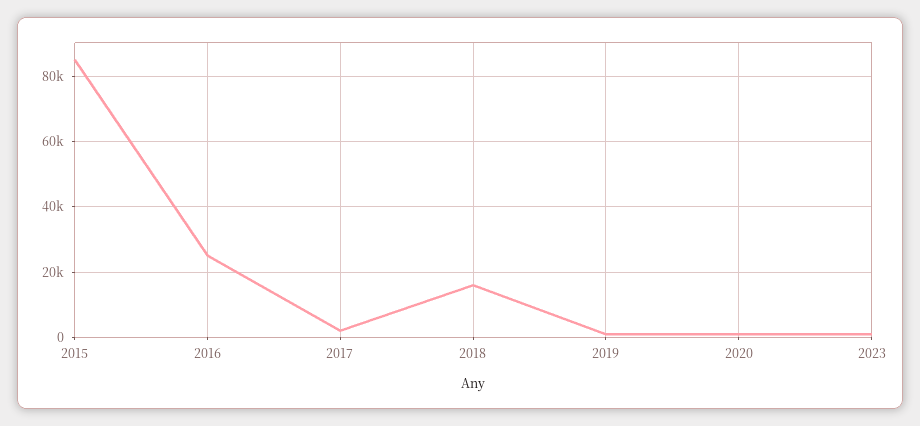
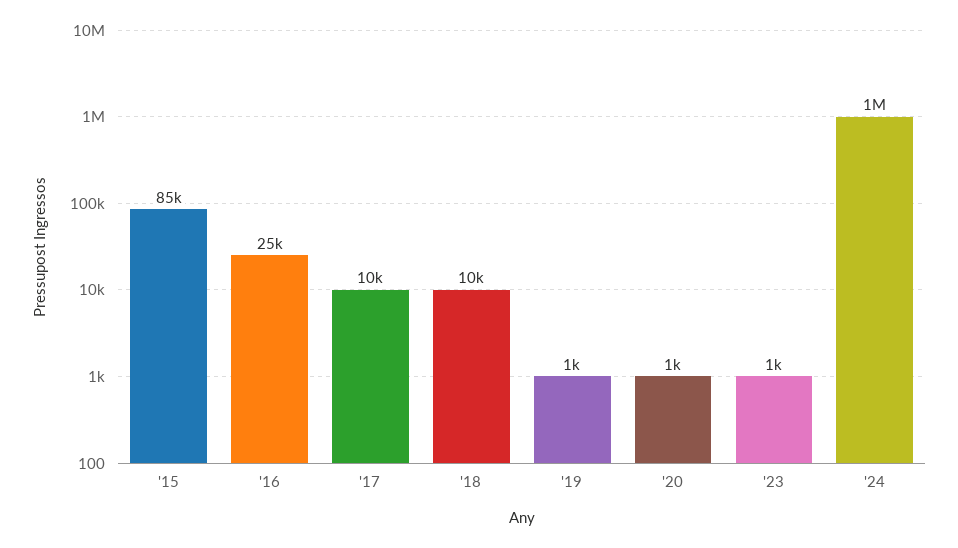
2017: 2000 -> 10000
2018: 16000 -> 10000
'24: none -> 1000000

